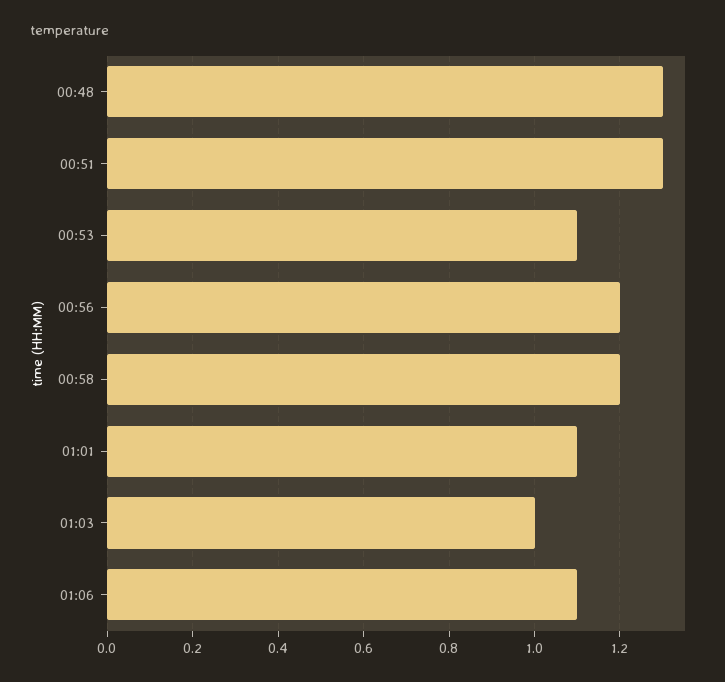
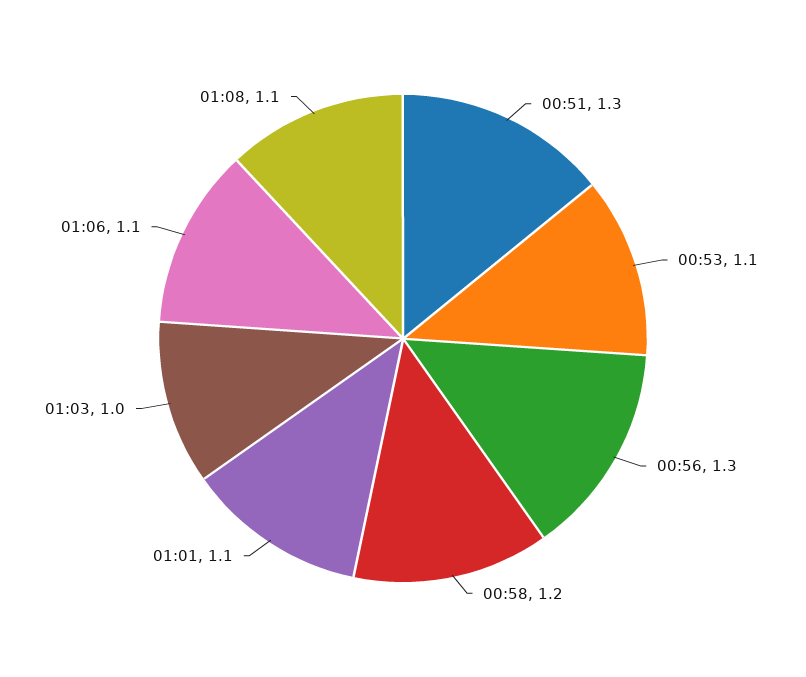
00:48: 1.3 -> none
00:56: 1.2 -> 1.3
01:08: none -> 1.1

